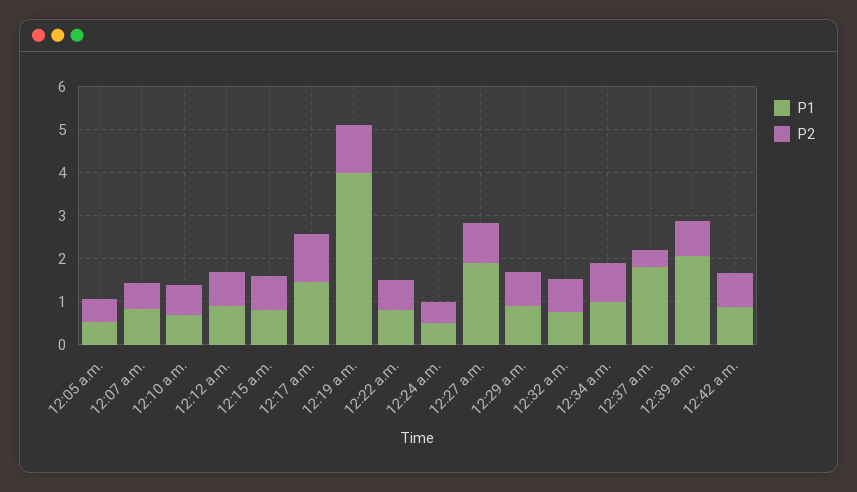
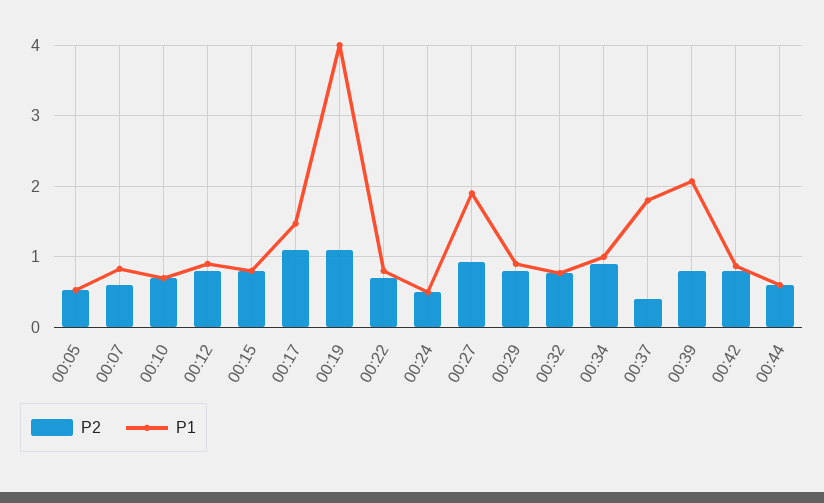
P2, 00:44: none -> 0.6
P1, 00:44: none -> 0.6

